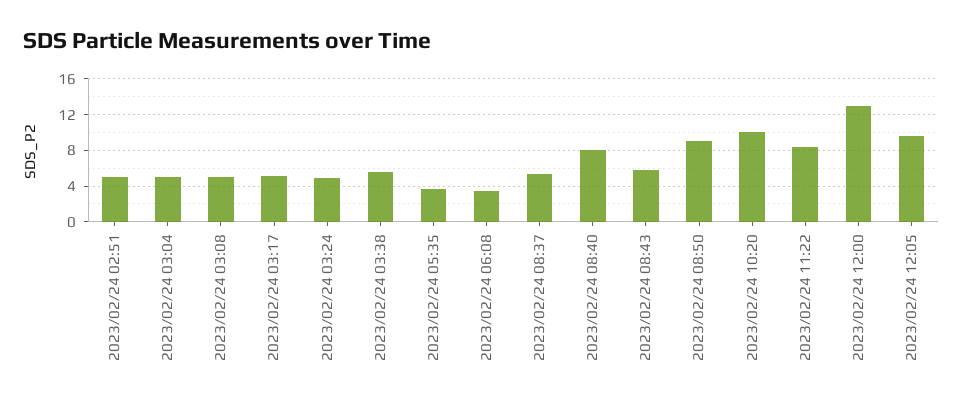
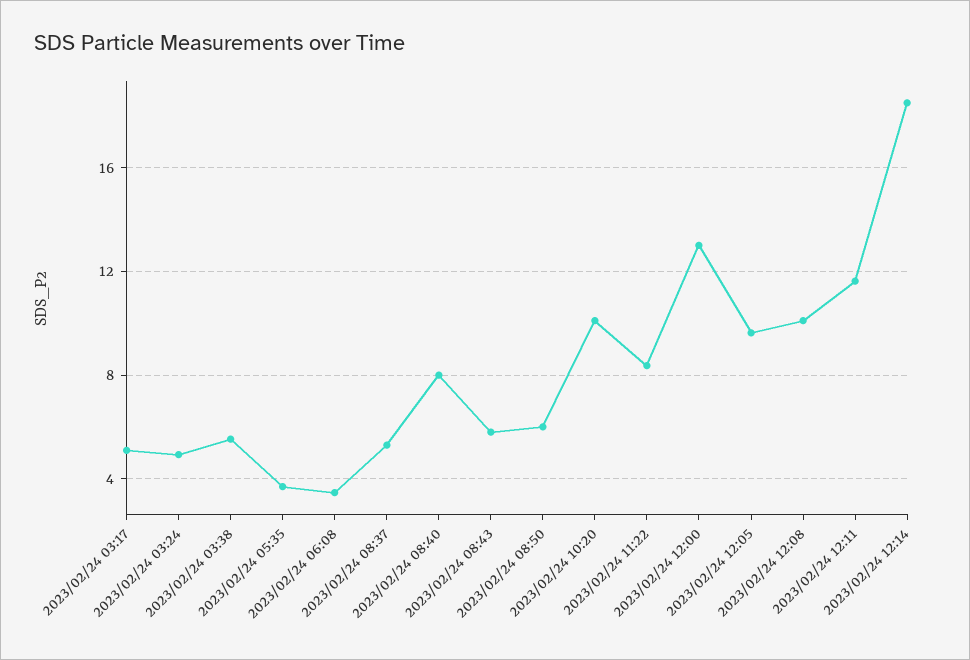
2023/02/24 02:51: 5 -> none
2023/02/24 03:04: 5 -> none
2023/02/24 03:08: 5 -> none
2023/02/24 08:50: 9 -> 6
2023/02/24 12:08: none -> 10
2023/02/24 12:11: none -> 11.5
2023/02/24 12:14: none -> 18.5

